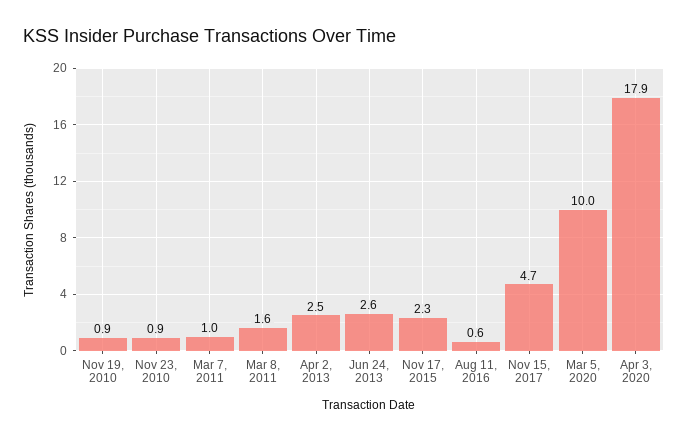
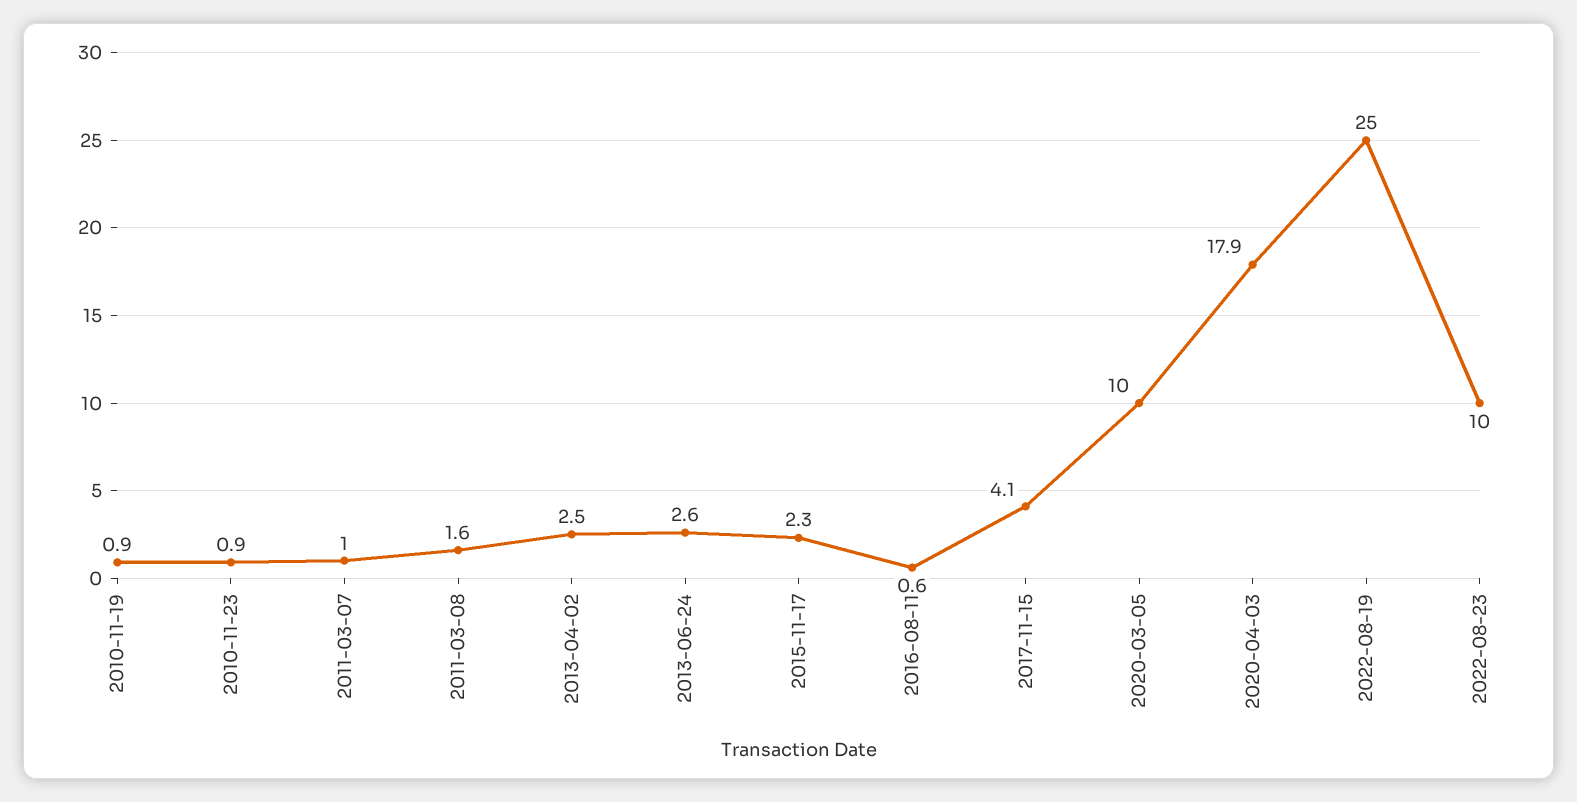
Nov 15, 2017: 4.7 -> 4.1
2022-08-19: none -> 25
2022-08-23: none -> 10

